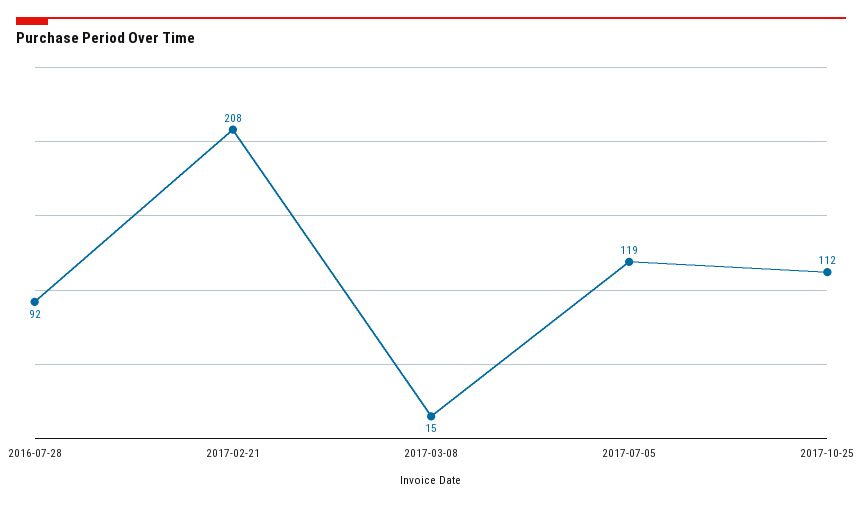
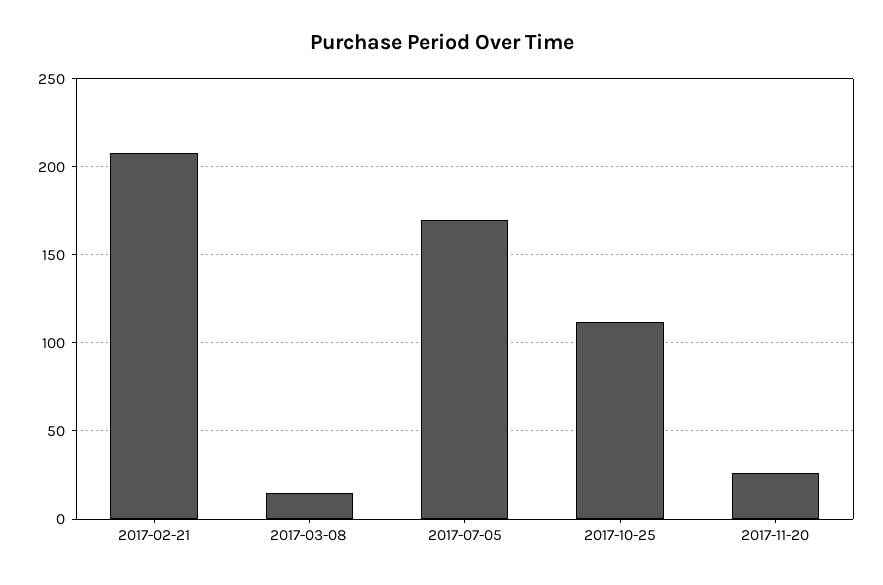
2016-07-28: 92 -> none
2017-07-05: 119 -> 170
2017-11-20: none -> 25

